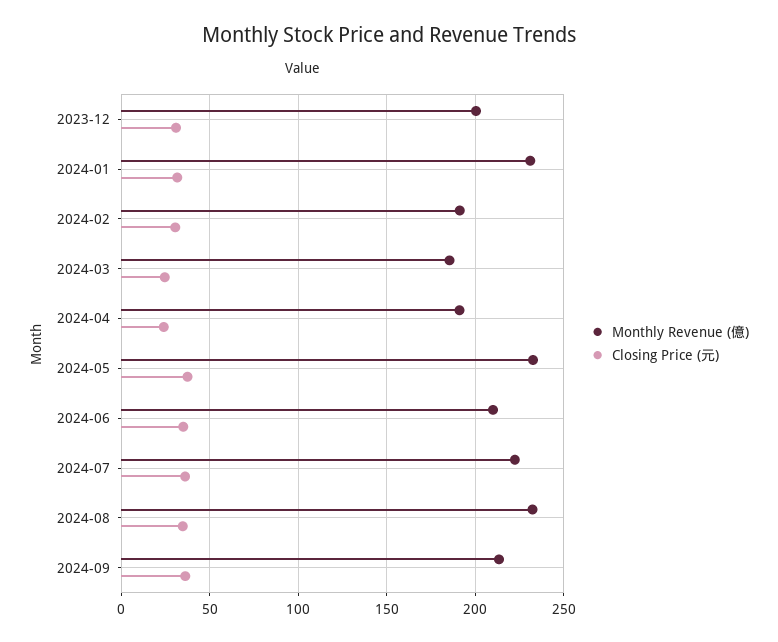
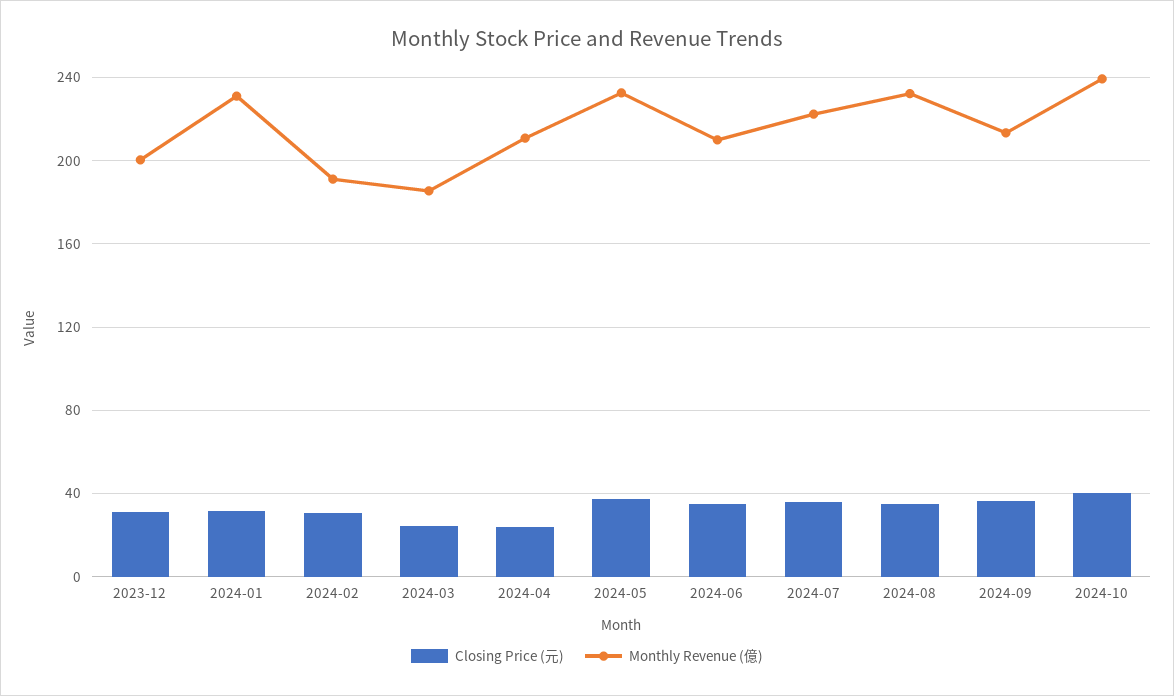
Monthly Revenue (億), 2024-04: 190 -> 210
Closing Price (元), 2024-10: none -> 40
Monthly Revenue (億), 2024-10: none -> 240

